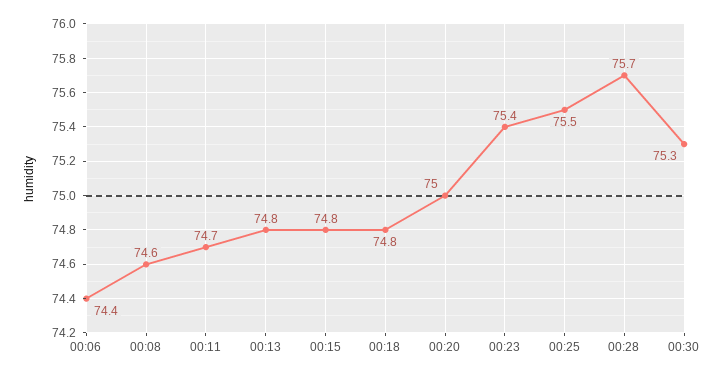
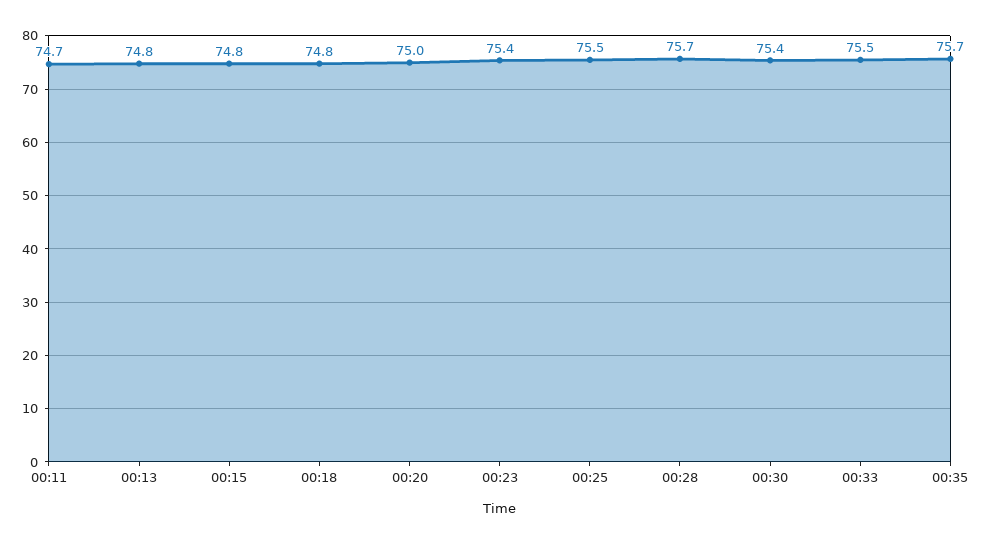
00:06: 74.4 -> none
00:08: 74.6 -> none
00:30: 75.3 -> 75.4
00:33: none -> 75.5
00:35: none -> 75.7

